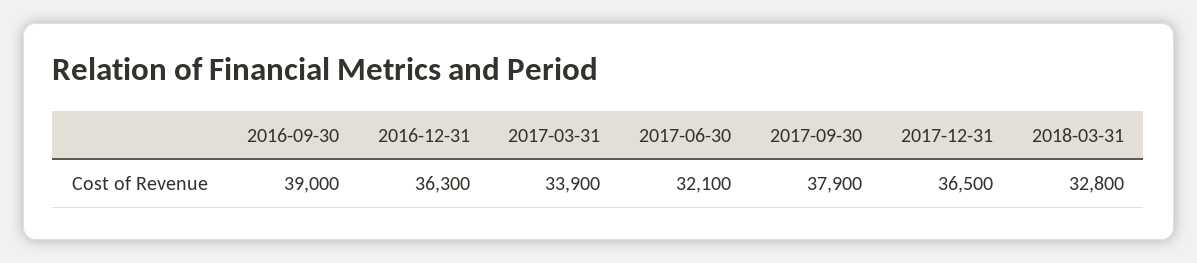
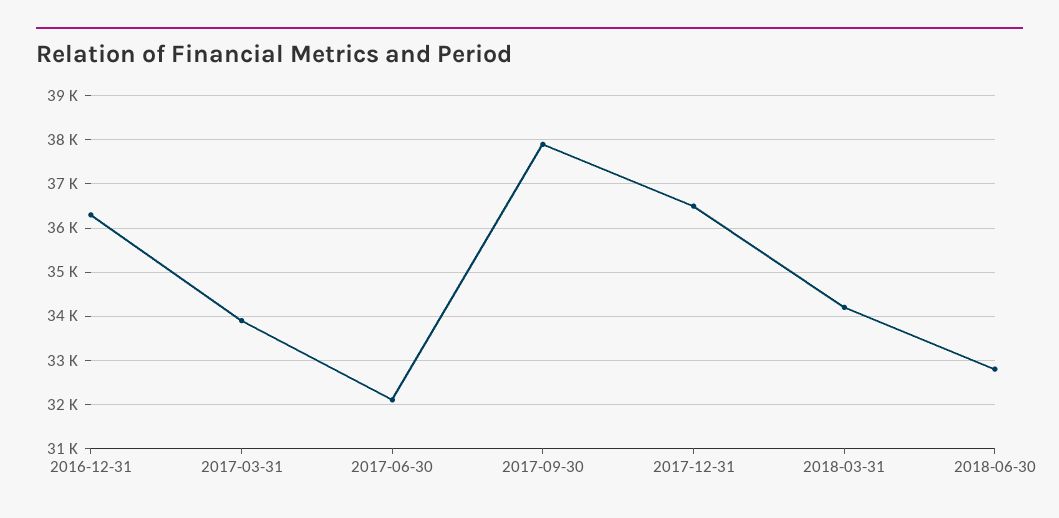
2016-09-30: 39000 -> none
2018-03-31: 32800 -> 34200
2018-06-30: none -> 32800

